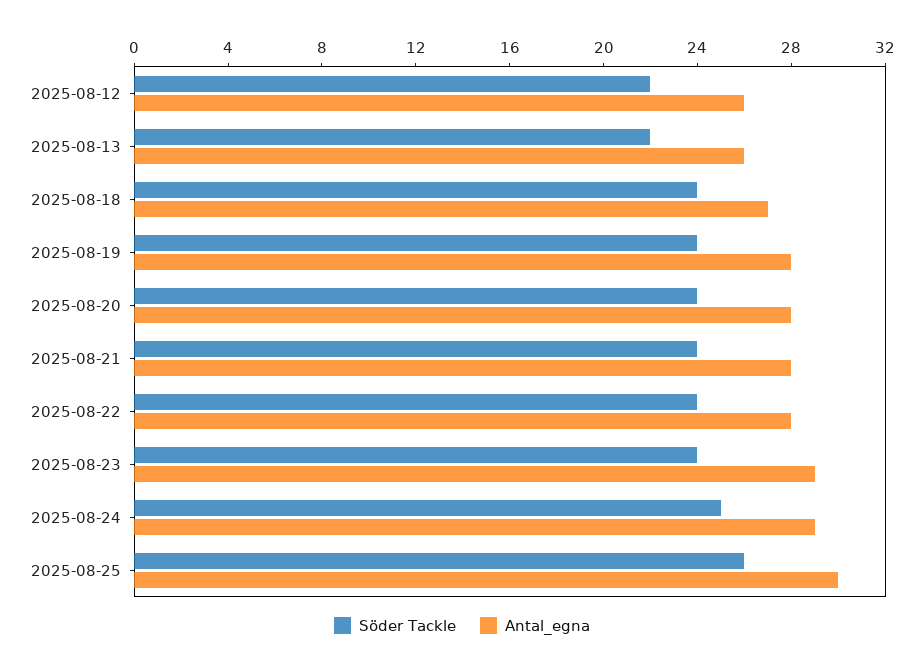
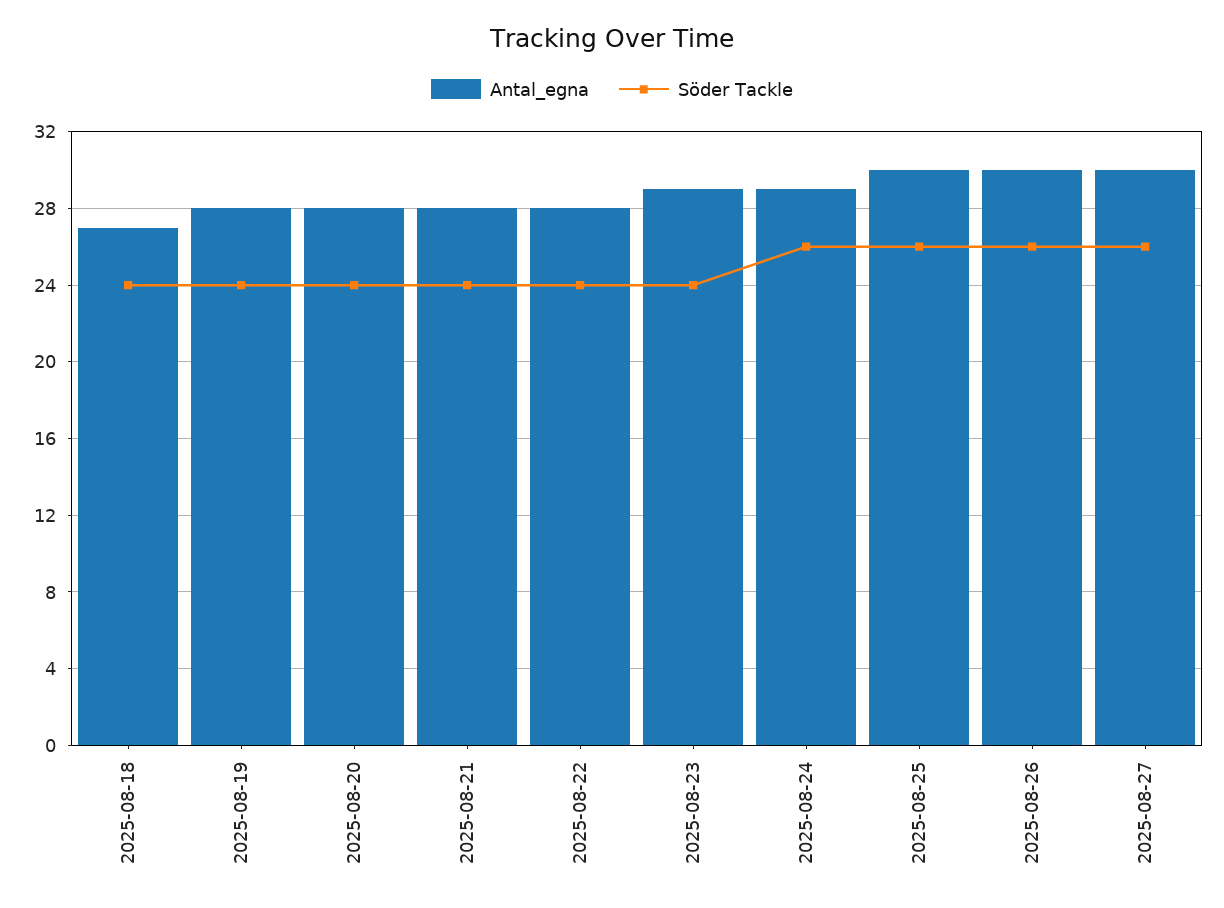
Söder Tackle, 2025-08-12: 22 -> none
Antal_egna, 2025-08-12: 26 -> none
Söder Tackle, 2025-08-13: 22 -> none
Antal_egna, 2025-08-13: 26 -> none
Söder Tackle, 2025-08-24: 25 -> 26
Antal_egna, 2025-08-26: none -> 30
Söder Tackle, 2025-08-26: none -> 26
Antal_egna, 2025-08-27: none -> 30
Söder Tackle, 2025-08-27: none -> 26

